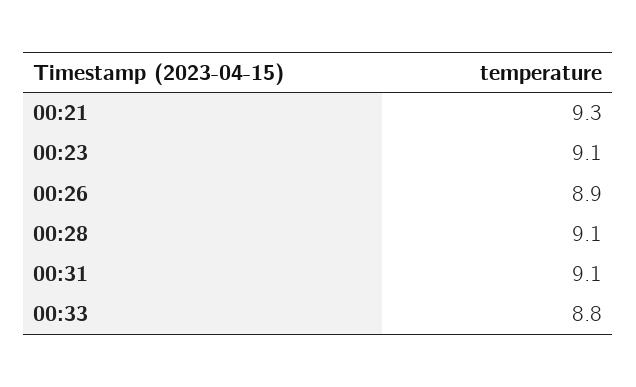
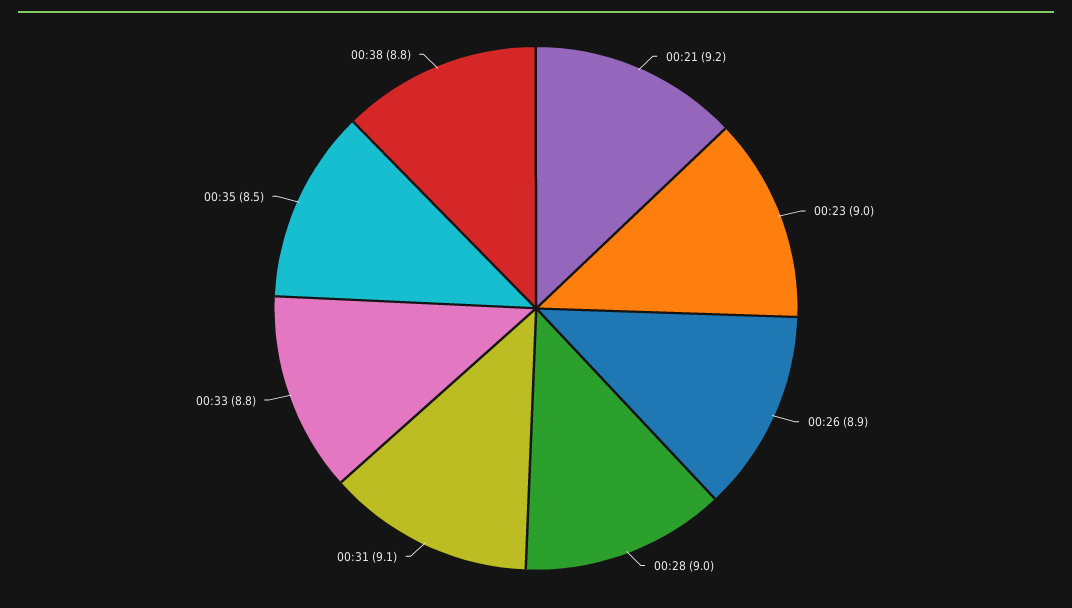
00:21: 9.3 -> 9.2
00:23: 9.1 -> 9
00:28: 9.1 -> 9
00:35: none -> 8.5
00:38: none -> 8.8

